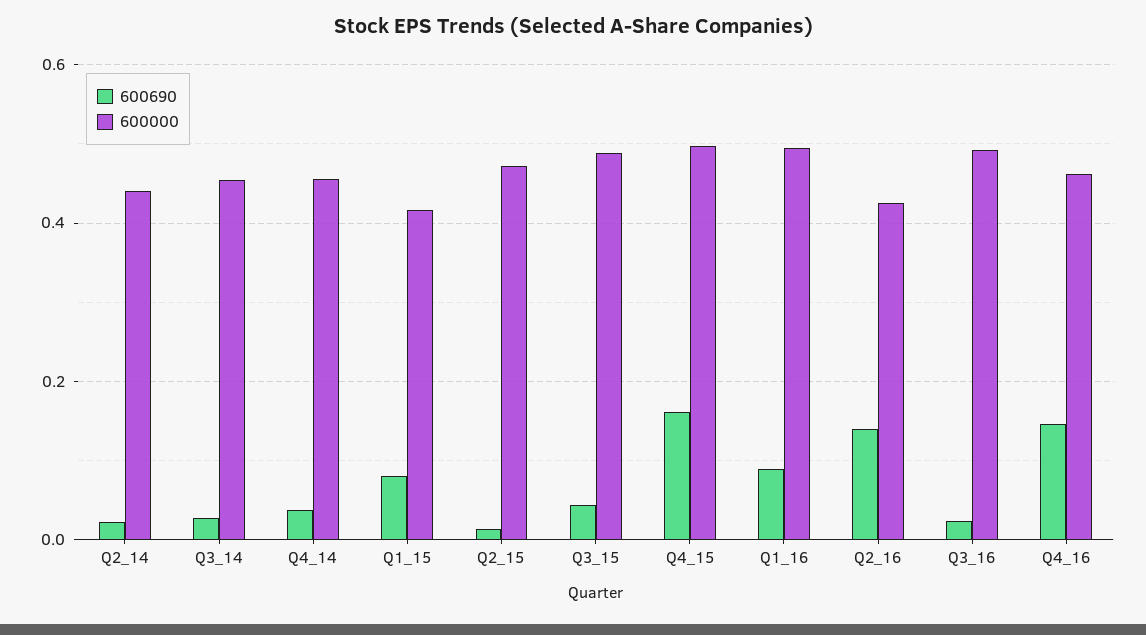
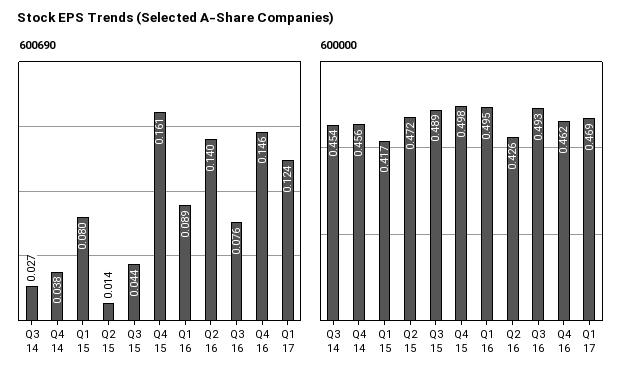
600690, Q2_14: 0.02 -> none
600000, Q2_14: 0.44 -> none
600690, Q3_16: 0.02 -> 0.076
600690, Q1 17: none -> 0.124
600000, Q1 17: none -> 0.469

